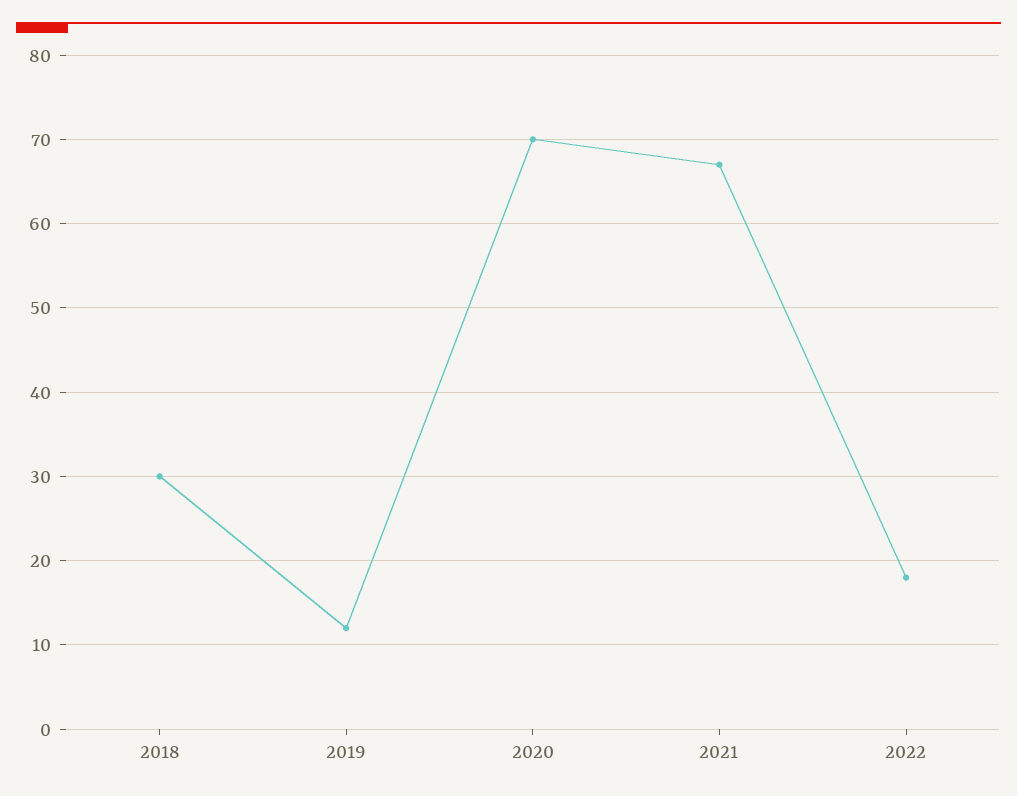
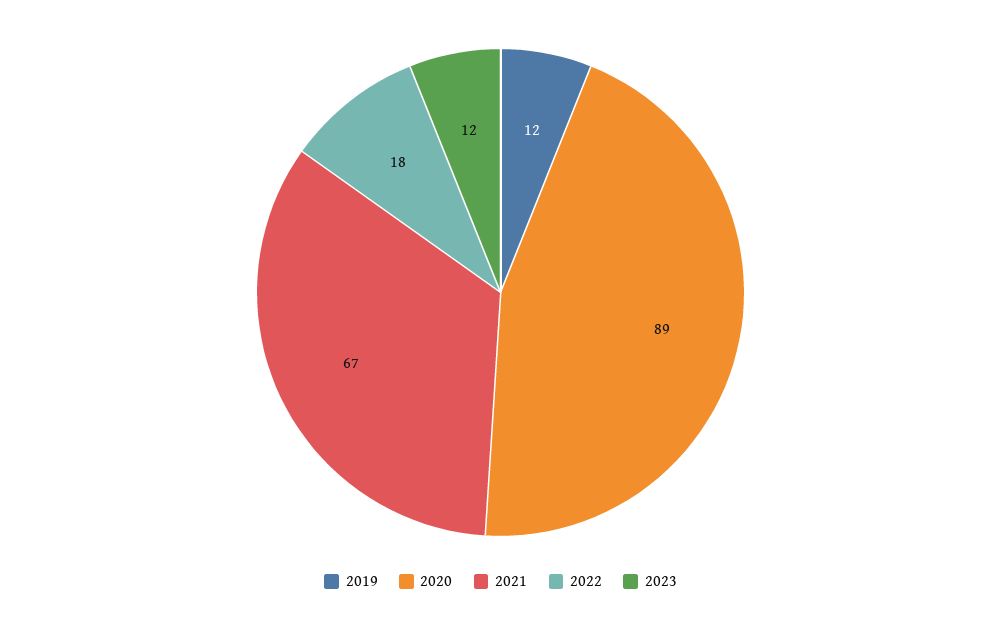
2018: 30 -> none
2020: 70 -> 89
2023: none -> 12

